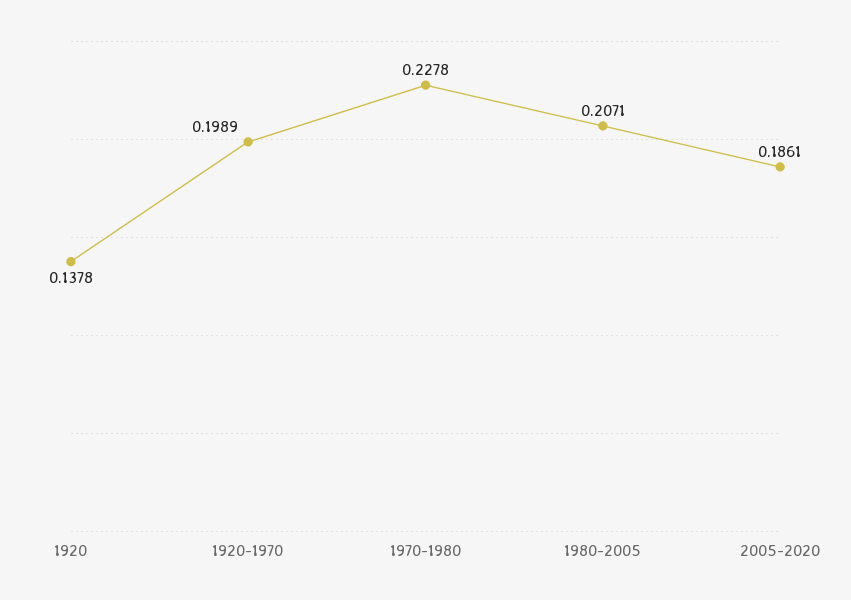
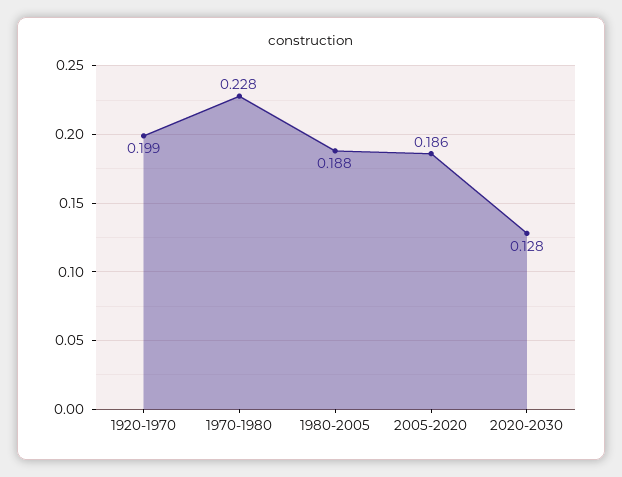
1920: 0.1378 -> none
1980-2005: 0.2071 -> 0.188
2020-2030: none -> 0.128

